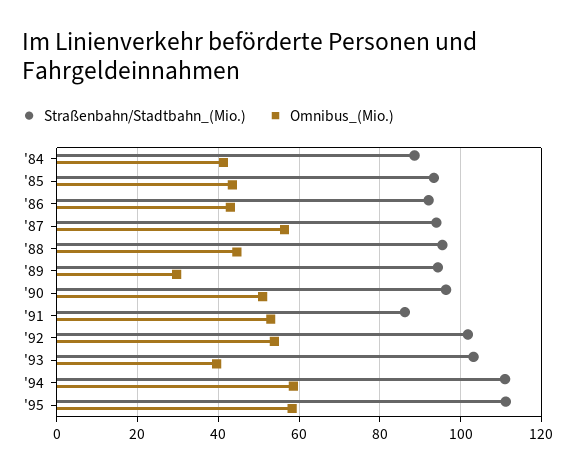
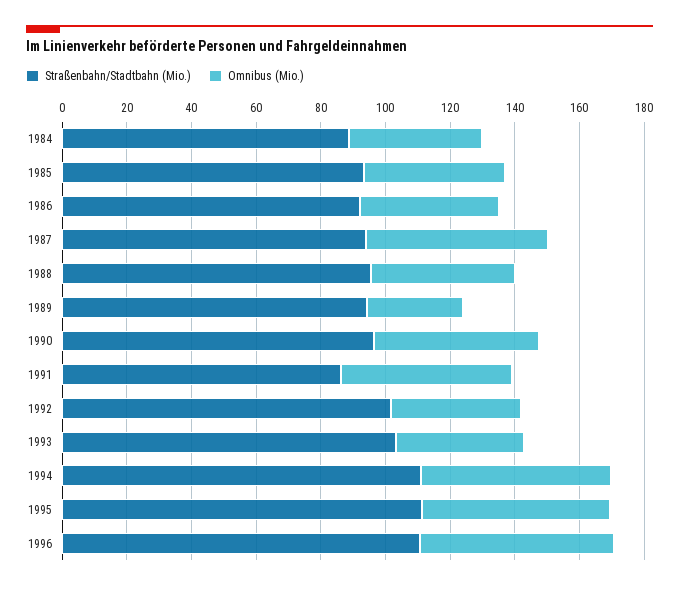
Omnibus_(Mio.), '92: 54 -> 40
Straßenbahn/Stadtbahn_(Mio.), 1996: none -> 110
Omnibus_(Mio.), 1996: none -> 60

